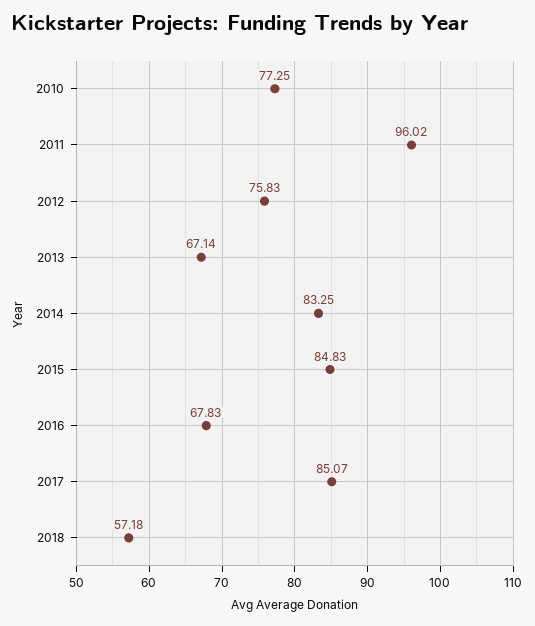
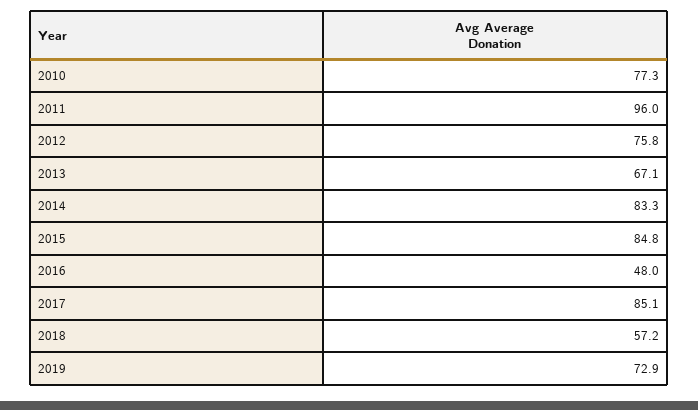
2016: 67.83 -> 48
2019: none -> 72.9

